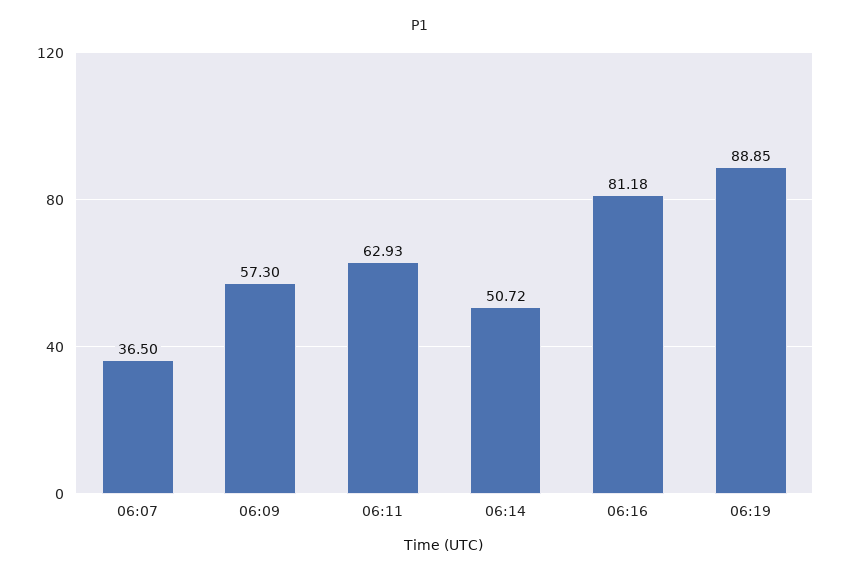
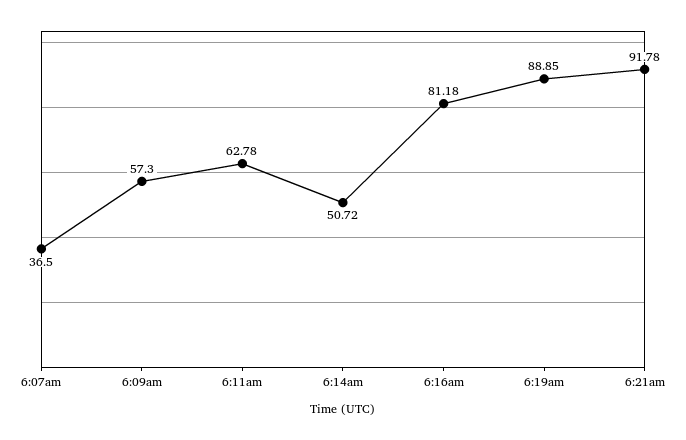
06:11: 62.93 -> 62.78
6:21am: none -> 91.78

